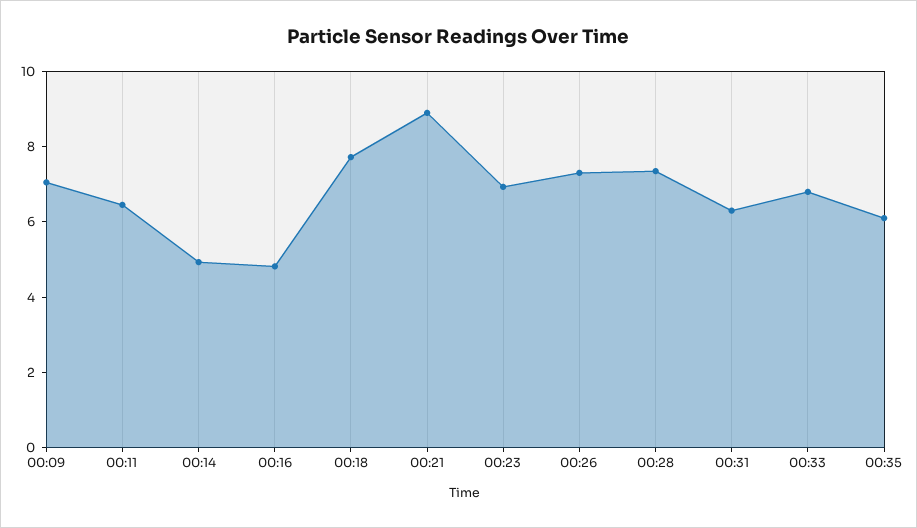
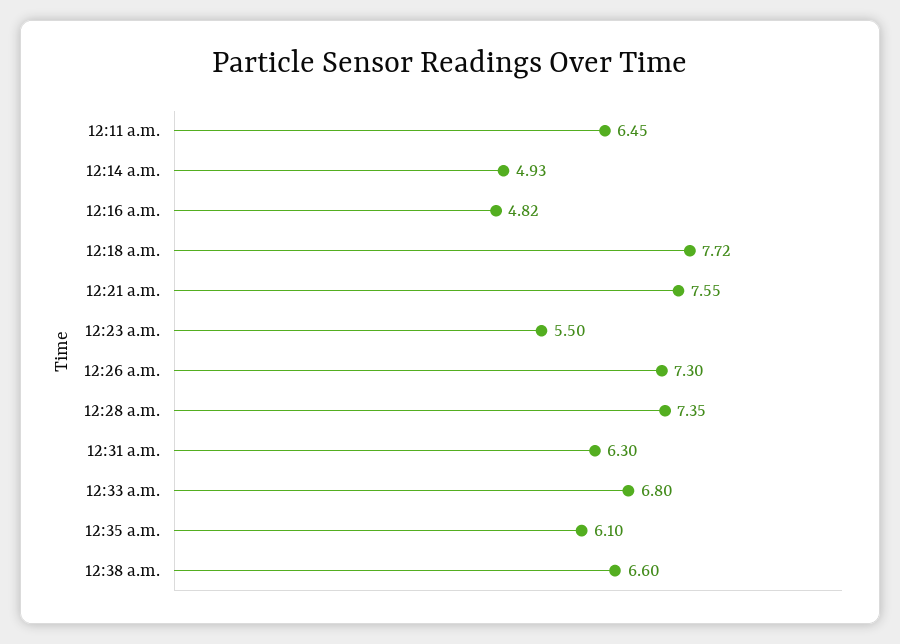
00:09: 7 -> none
00:21: 9 -> 7.55
00:23: 7 -> 5.5
12:38 a.m.: none -> 6.6

